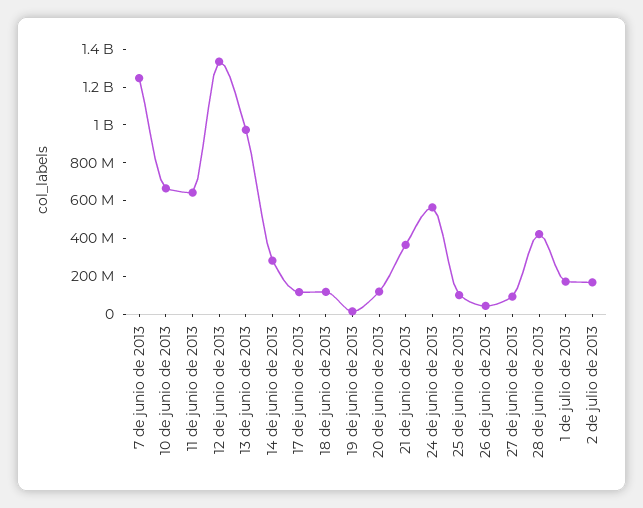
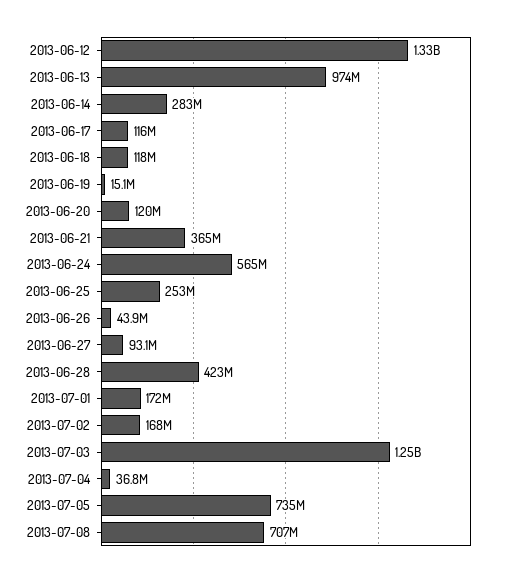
7 de junio de 2013: 1250000000 -> none
10 de junio de 2013: 650000000 -> none
11 de junio de 2013: 650000000 -> none
25 de junio de 2013: 100000000 -> 253000000
2013-07-03: none -> 1250000000
2013-07-04: none -> 36800000
2013-07-05: none -> 735000000
2013-07-08: none -> 707000000

